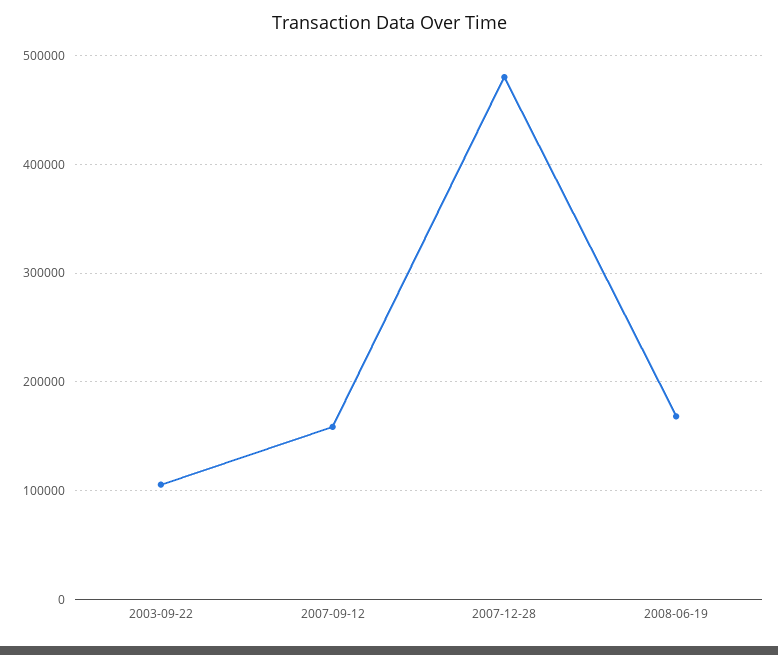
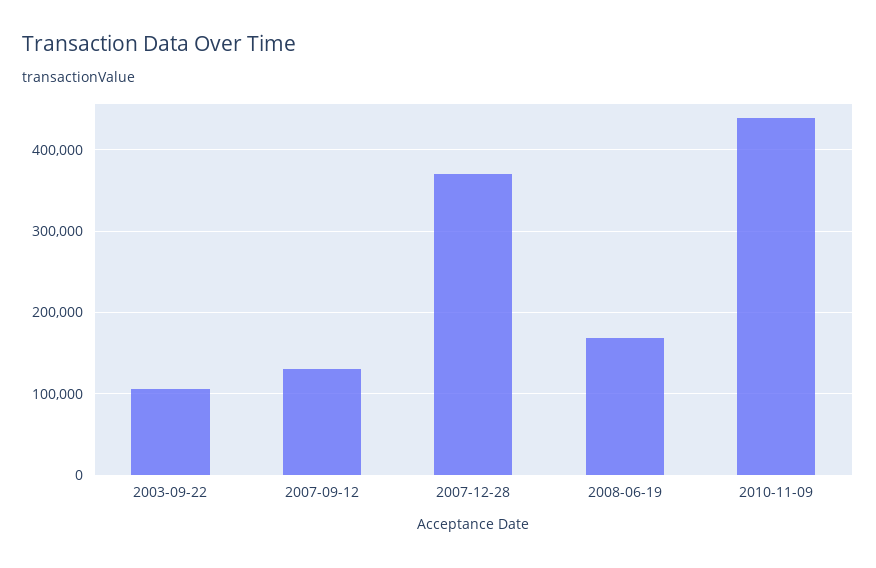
2007-09-12: 160000 -> 130000
2007-12-28: 480000 -> 370000
2010-11-09: none -> 440000

